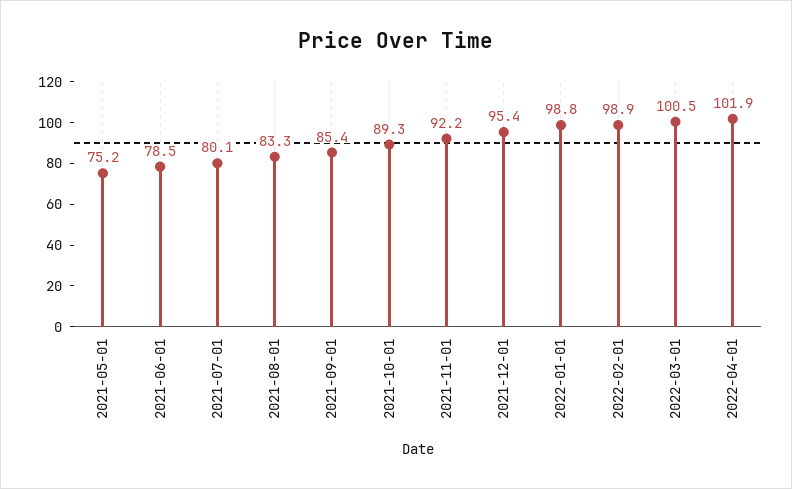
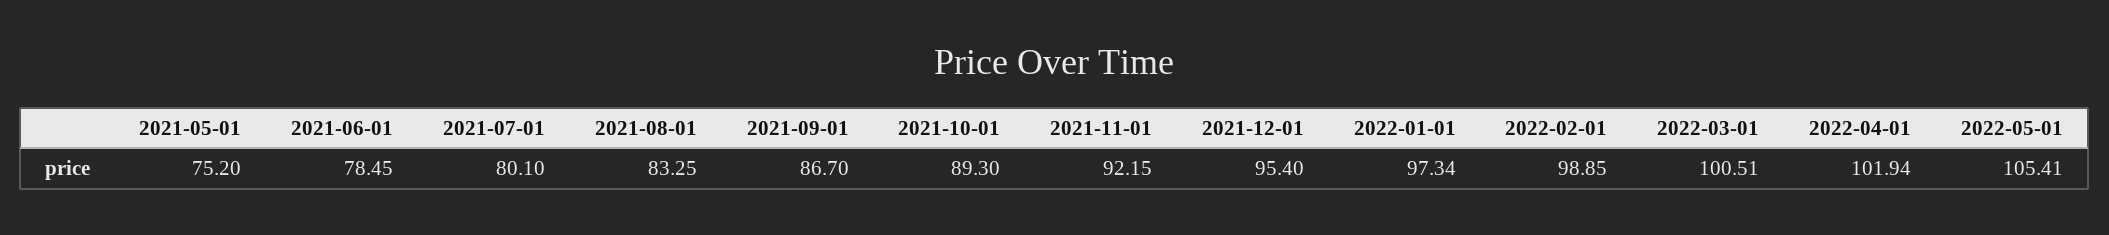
2021-09-01: 85.4 -> 86.7
2022-01-01: 98.8 -> 97.34
2022-05-01: none -> 105.41

